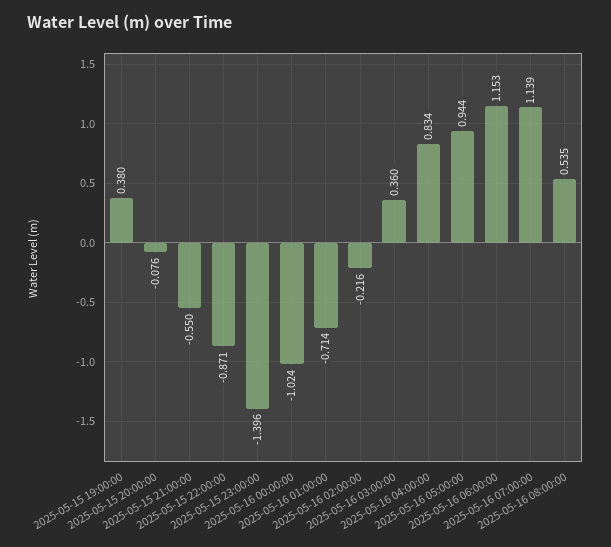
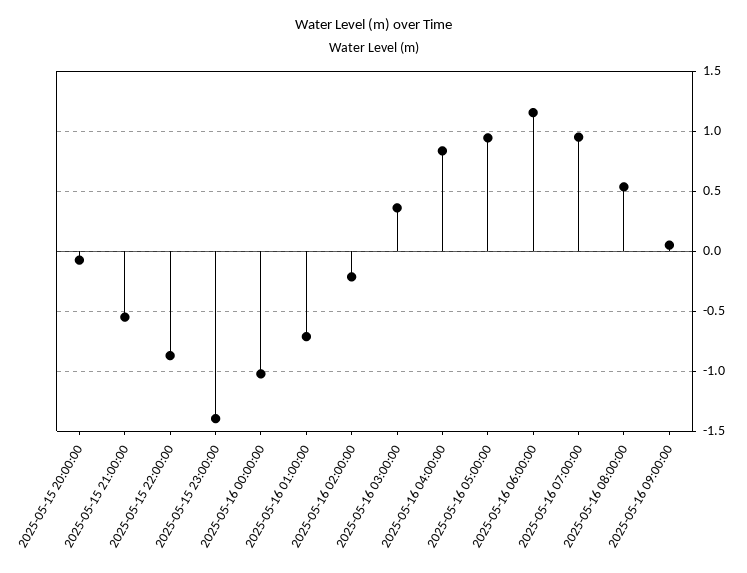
2025-05-15 19:00:00: 0.38 -> none
2025-05-16 07:00:00: 1.139 -> 0.95
2025-05-16 09:00:00: none -> 0.05

